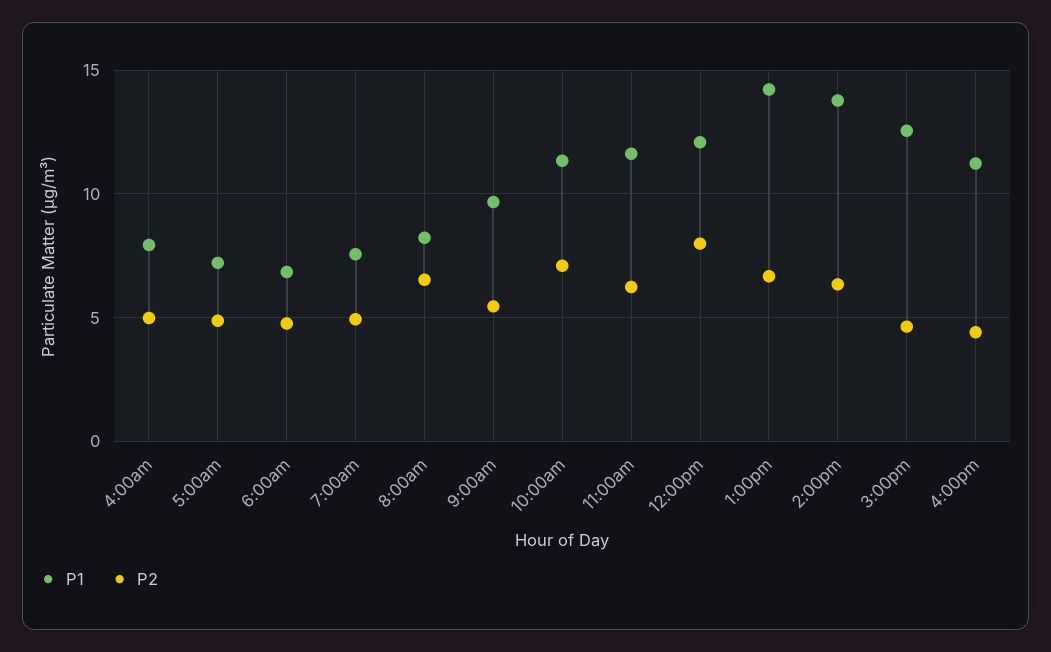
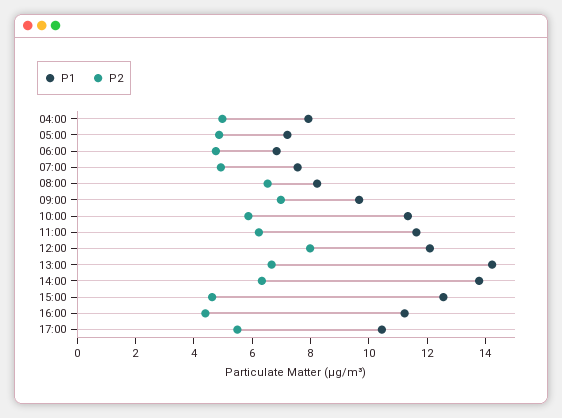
P2, 9:00am: 5.5 -> 7
P2, 10:00am: 7 -> 6
P1, 17:00: none -> 10.5
P2, 17:00: none -> 5.5

